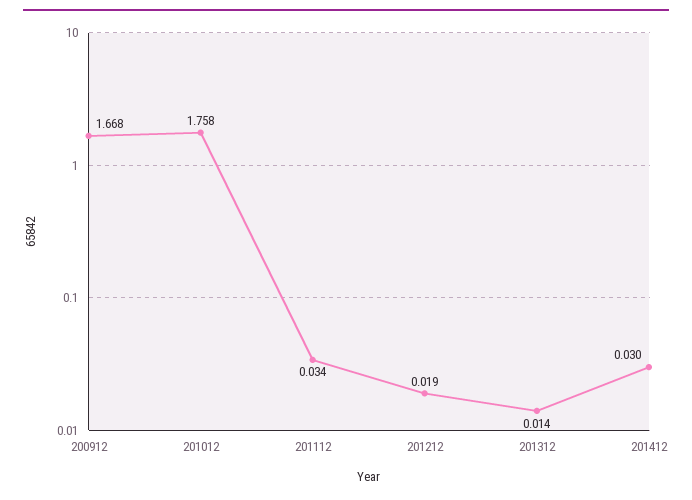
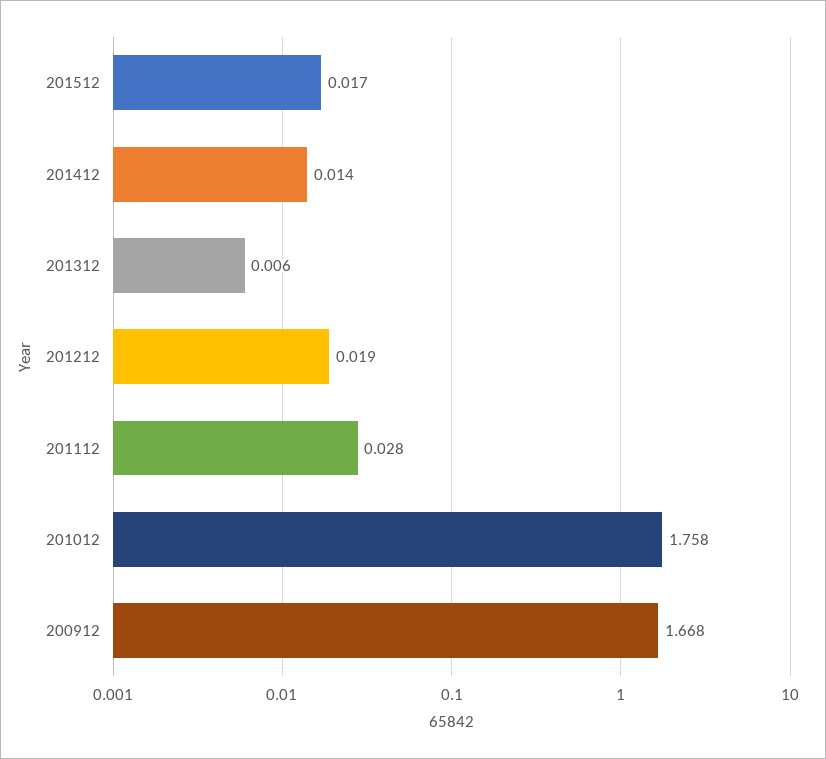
201112: 0.034 -> 0.028
201312: 0.014 -> 0.006
201412: 0.03 -> 0.014
201512: none -> 0.017

